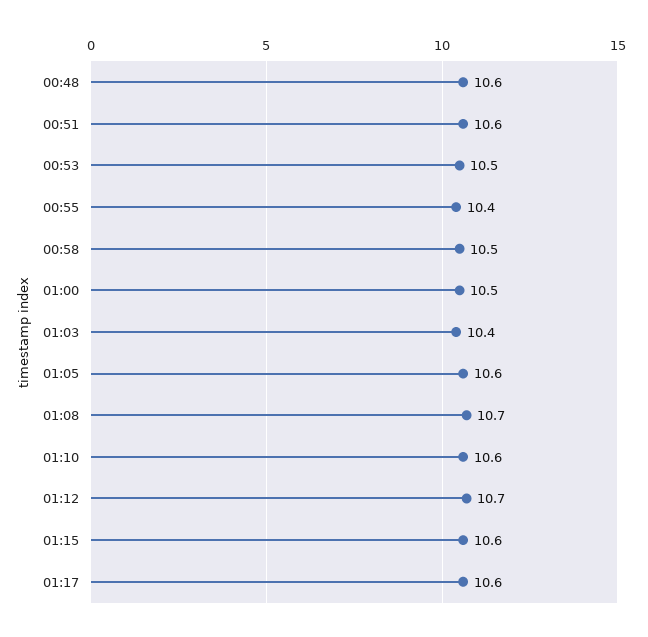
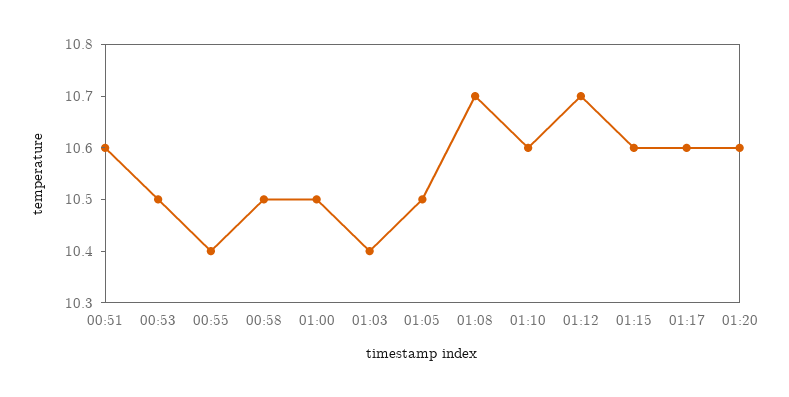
00:48: 10.6 -> none
01:05: 10.6 -> 10.5
01:20: none -> 10.6

